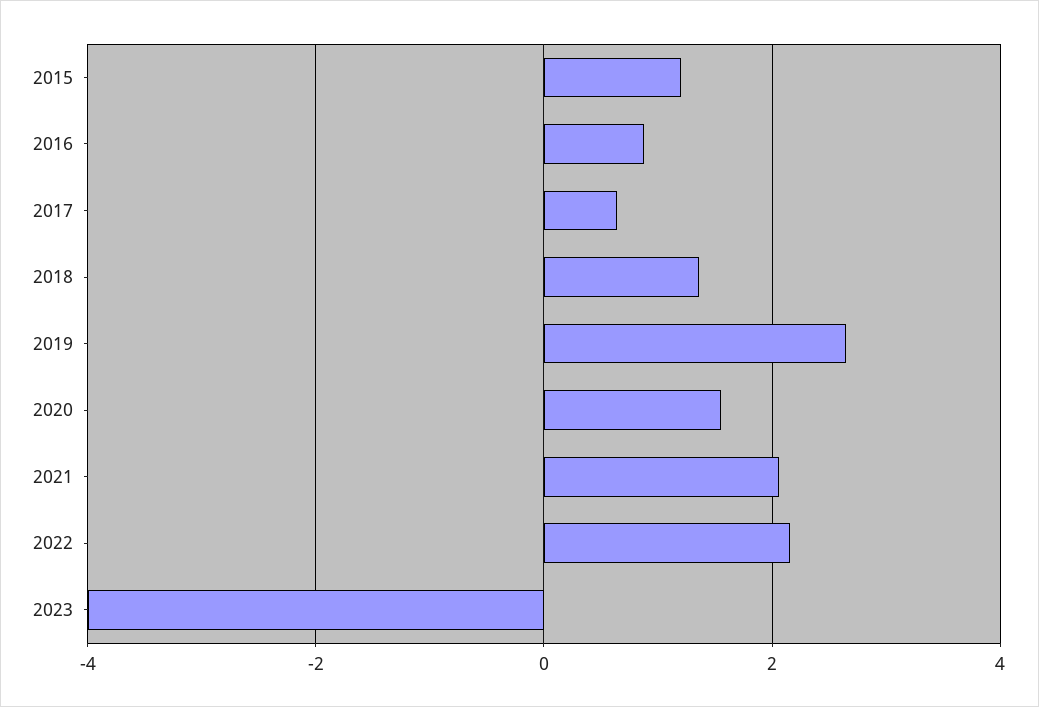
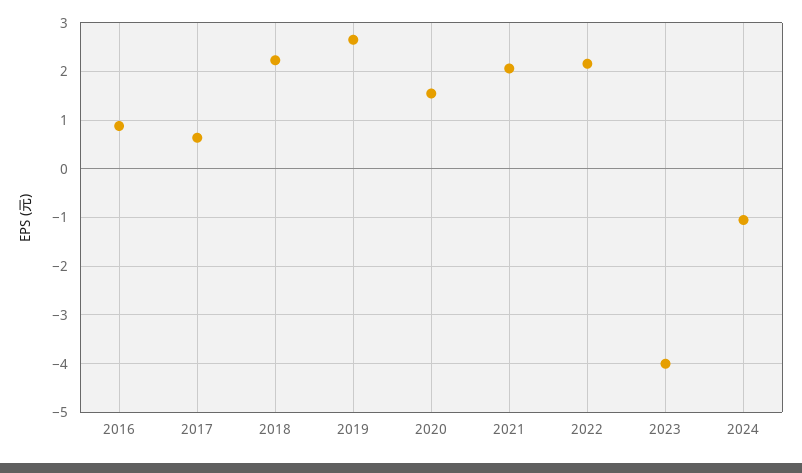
2015: 1.2 -> none
2018: 1.4 -> 2.2
2024: none -> -1

